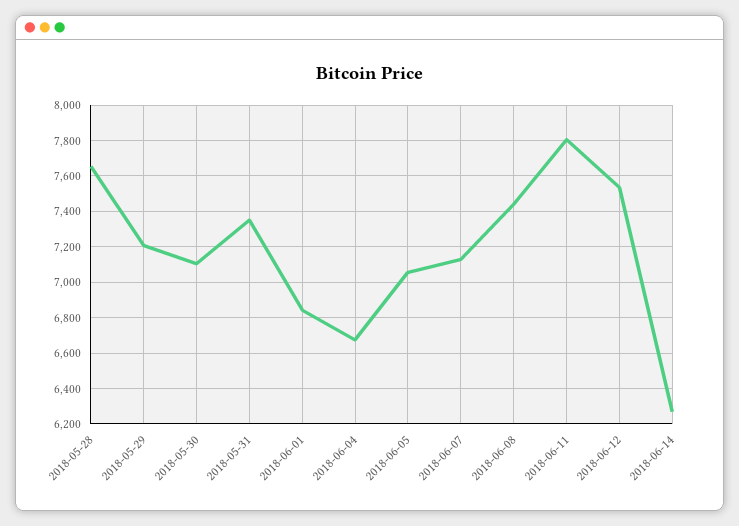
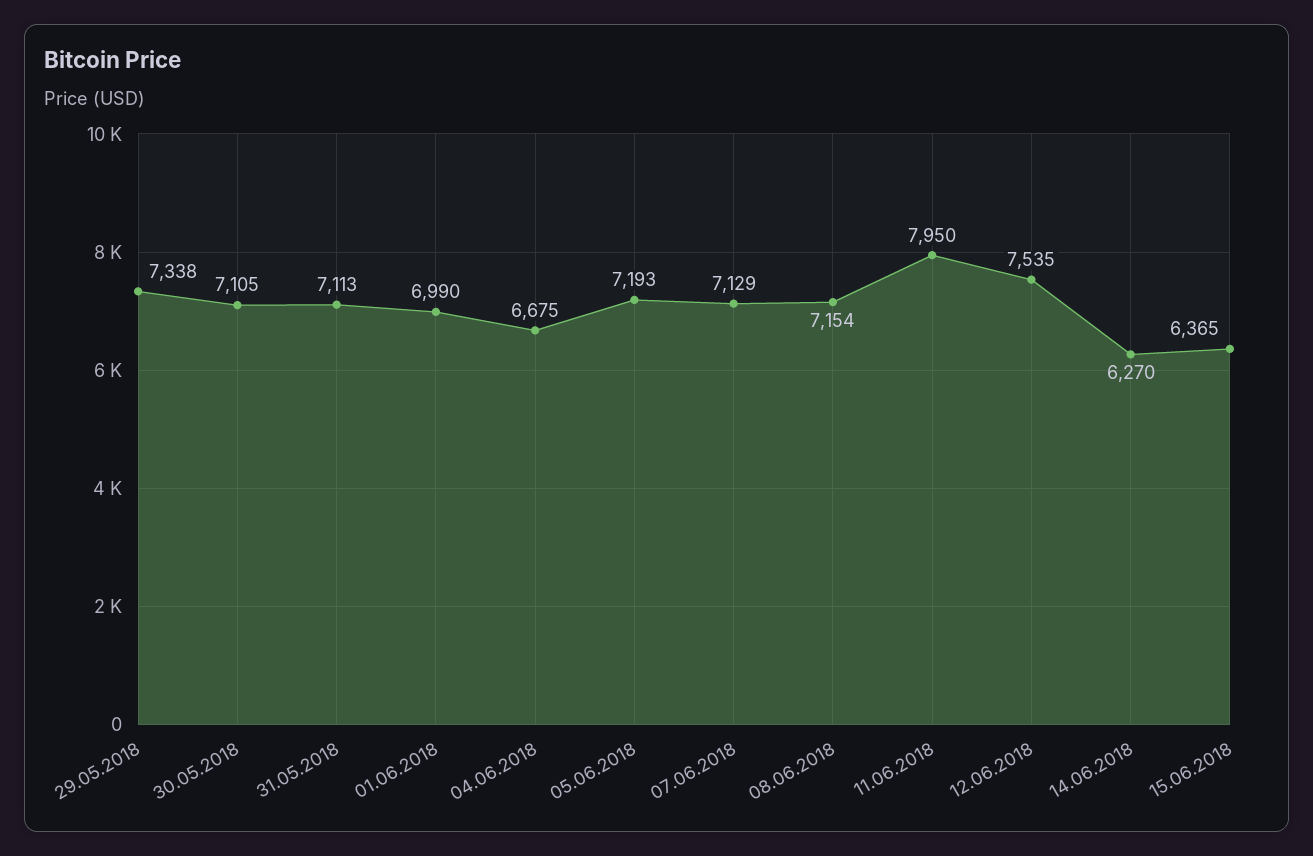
2018-05-28: 7650 -> none
2018-05-29: 7200 -> 7338
2018-05-31: 7350 -> 7113
2018-06-01: 6850 -> 6990
2018-06-05: 7050 -> 7193
2018-06-08: 7450 -> 7154
2018-06-11: 7800 -> 7950
15.06.2018: none -> 6365

